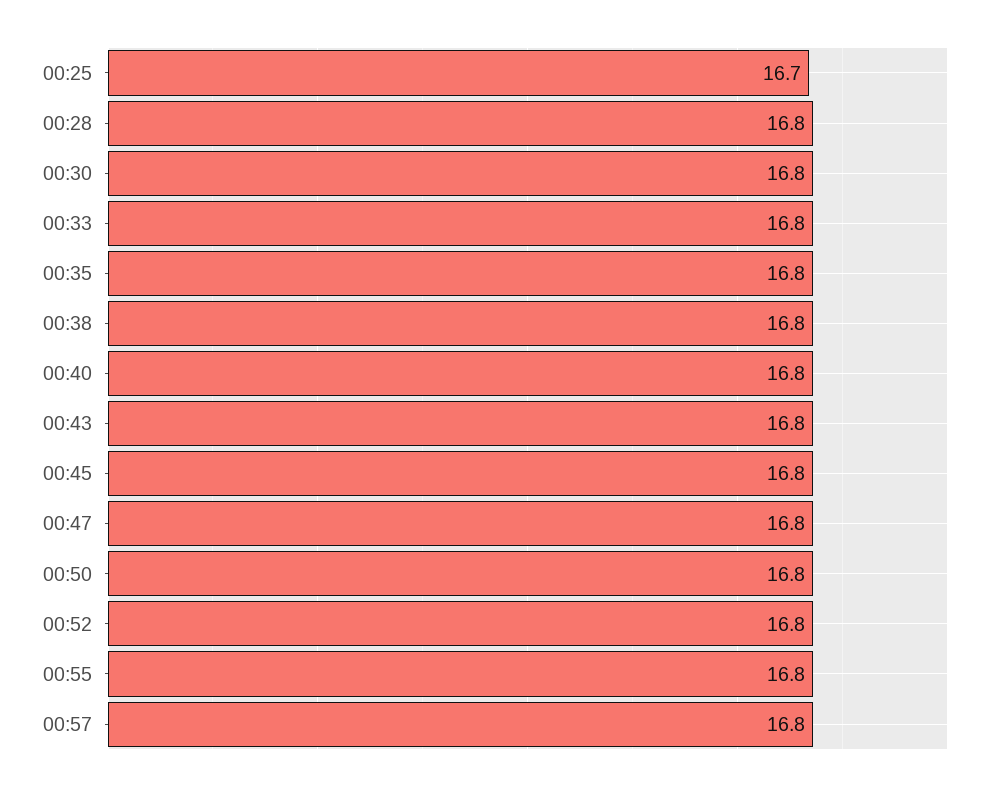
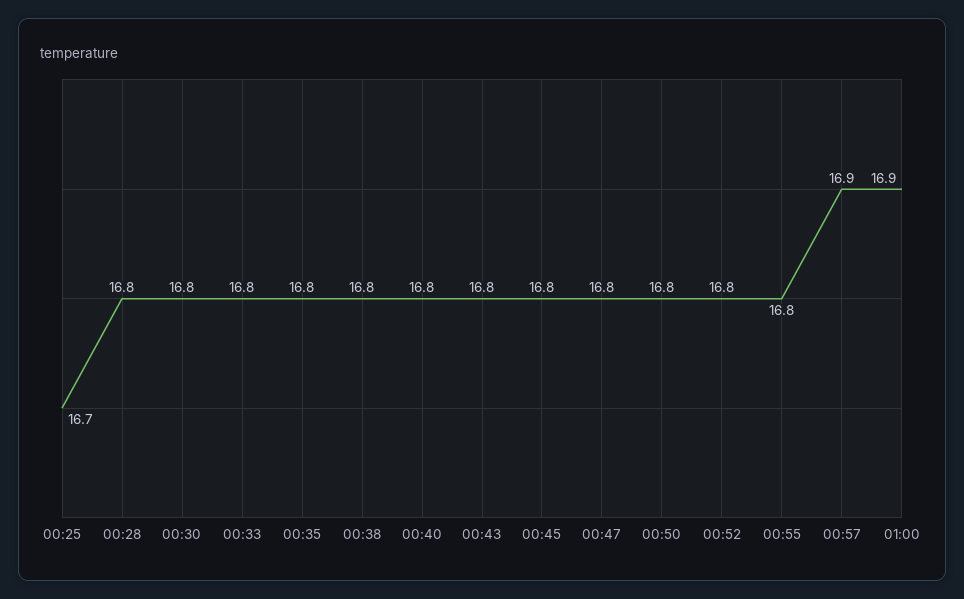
00:57: 16.8 -> 16.9
01:00: none -> 16.9

